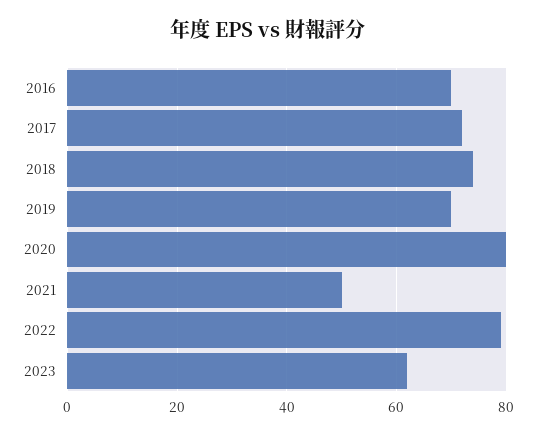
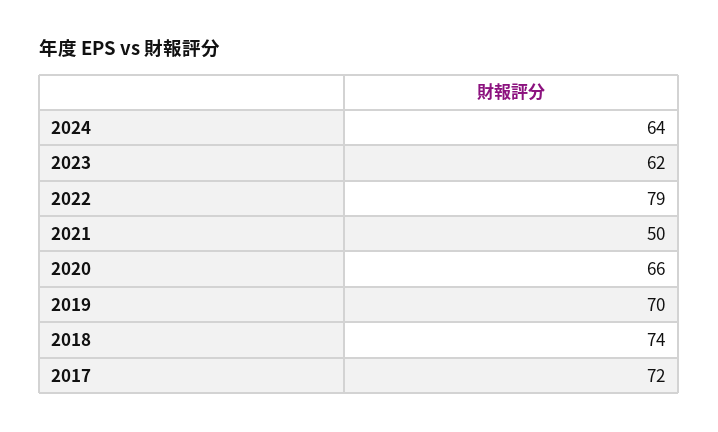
2016: 70 -> none
2020: 80 -> 66
2024: none -> 64

